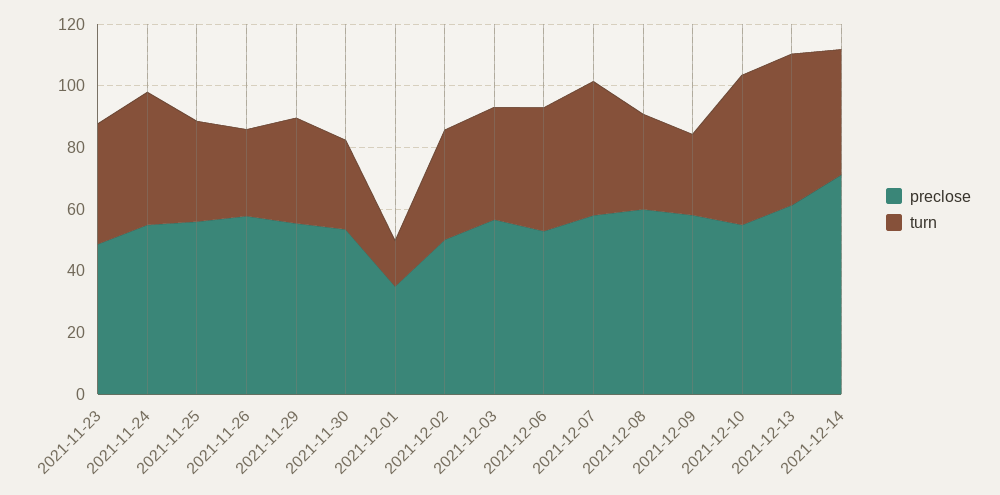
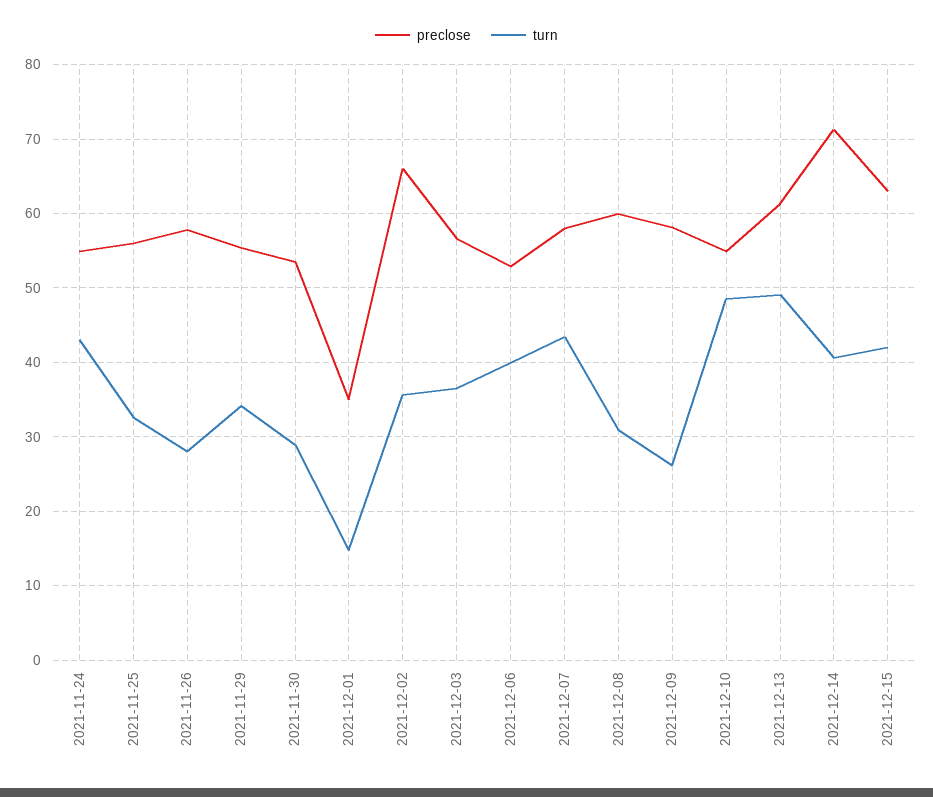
preclose, 2021-11-23: 50 -> none
turn, 2021-11-23: 40 -> none
preclose, 2021-12-02: 50 -> 66
preclose, 2021-12-15: none -> 63
turn, 2021-12-15: none -> 42

